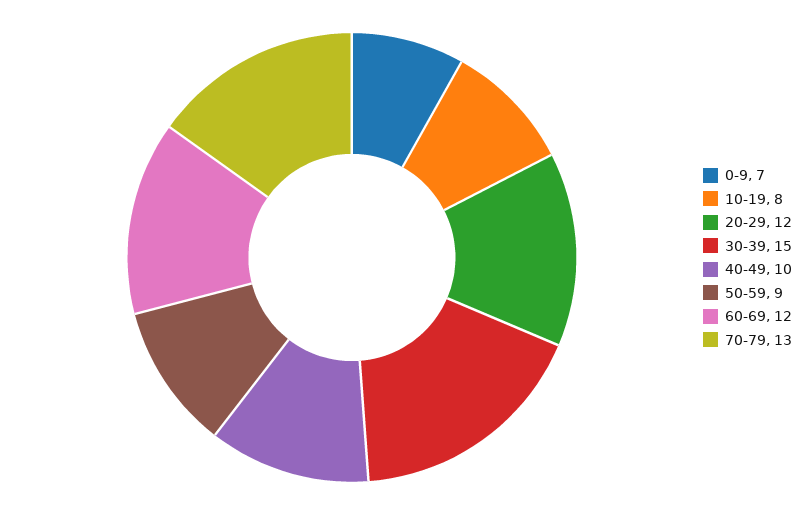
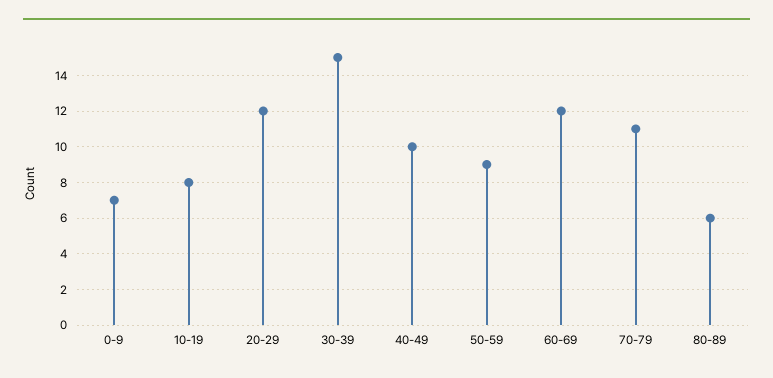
70-79: 13 -> 11
80-89: none -> 6

